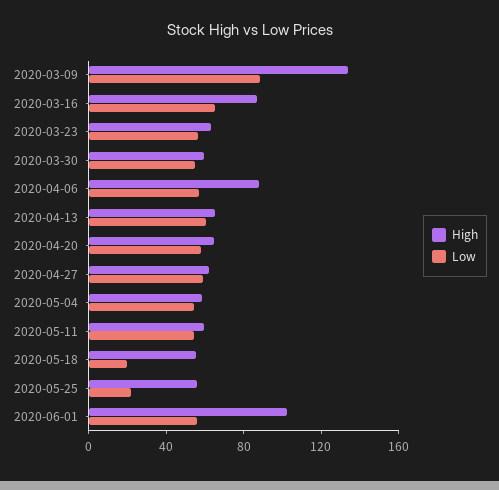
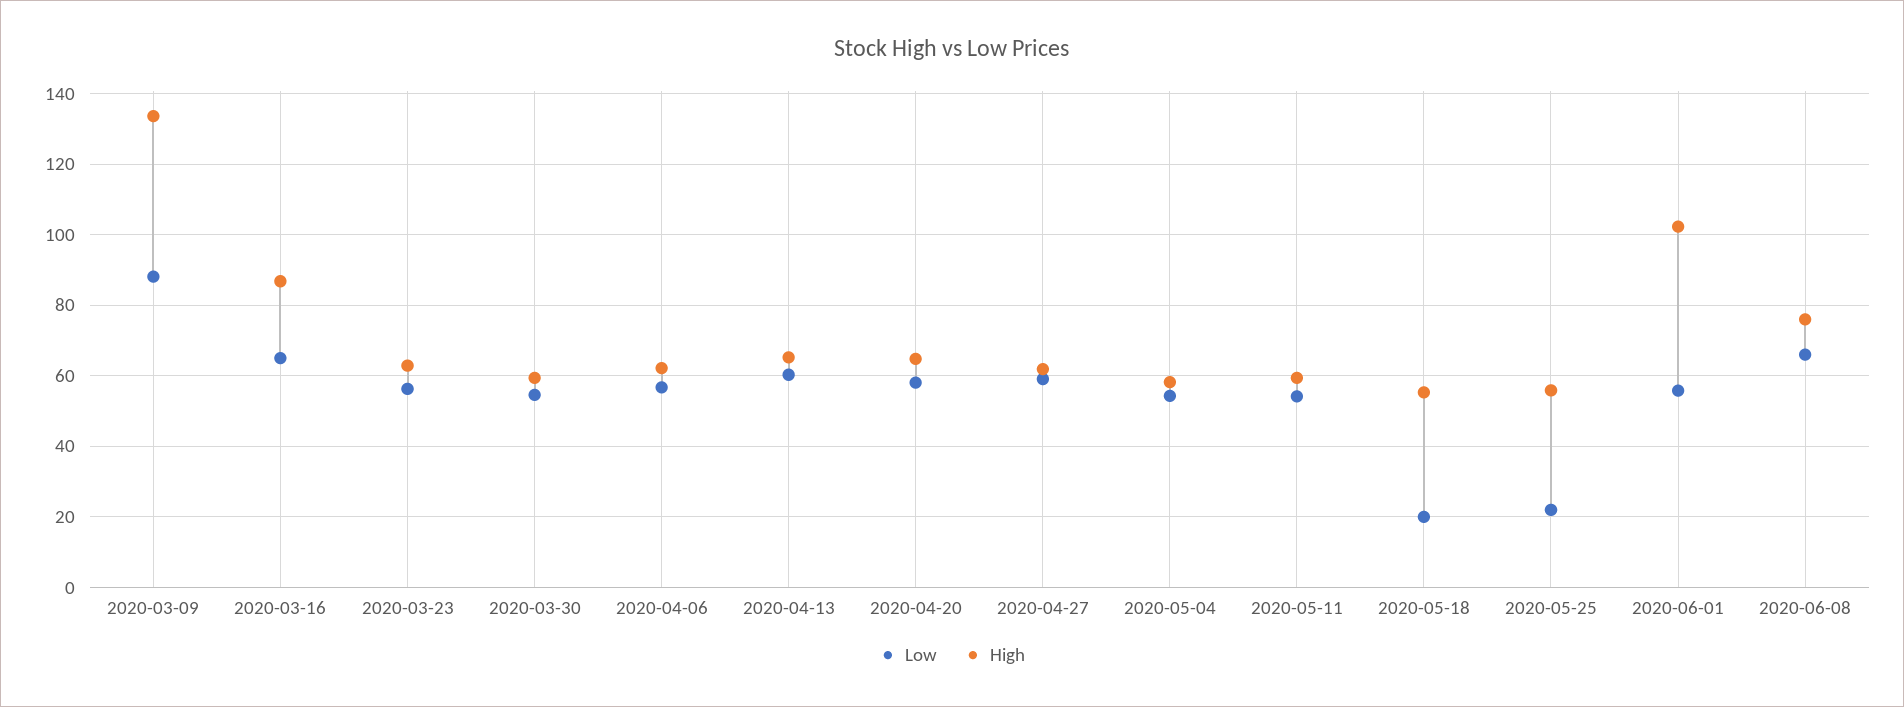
High, 2020-04-06: 90 -> 62
Low, 2020-06-08: none -> 66
High, 2020-06-08: none -> 76

